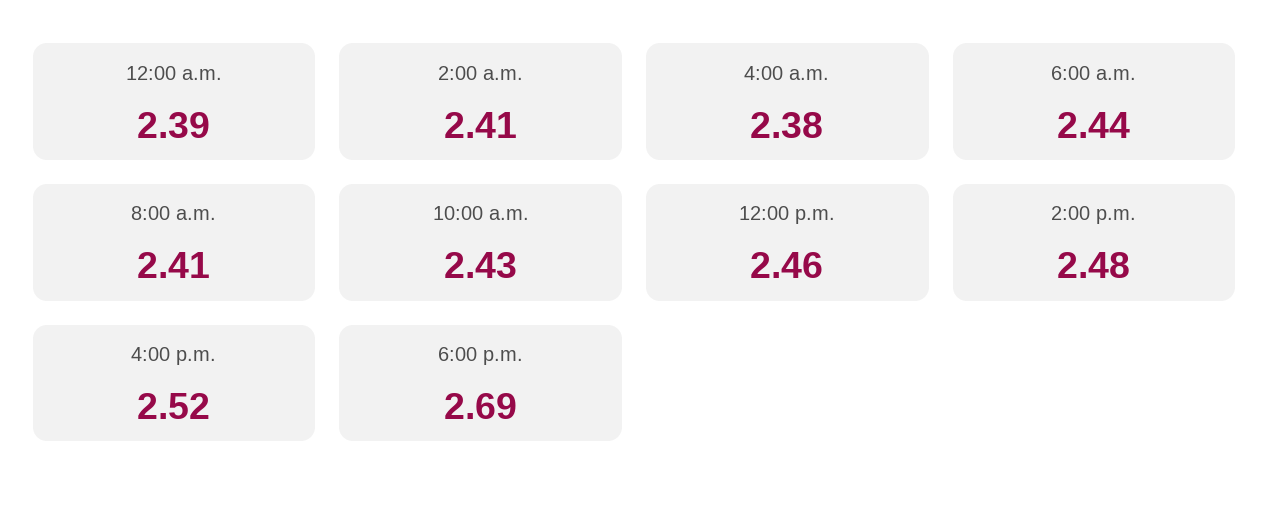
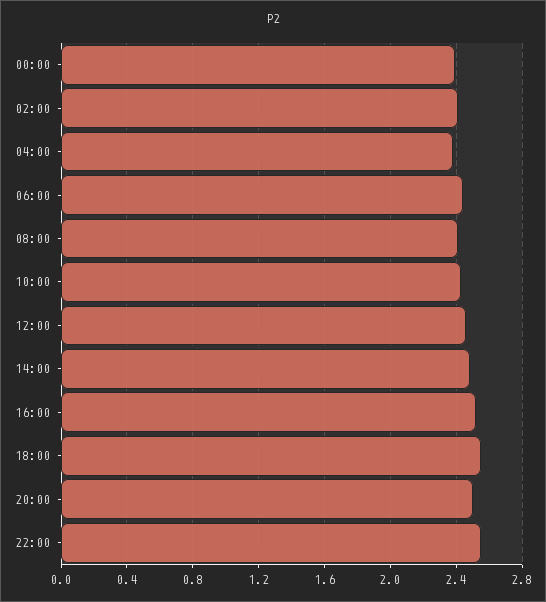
6:00 p.m.: 2.69 -> 2.55
20:00: none -> 2.5
22:00: none -> 2.55

